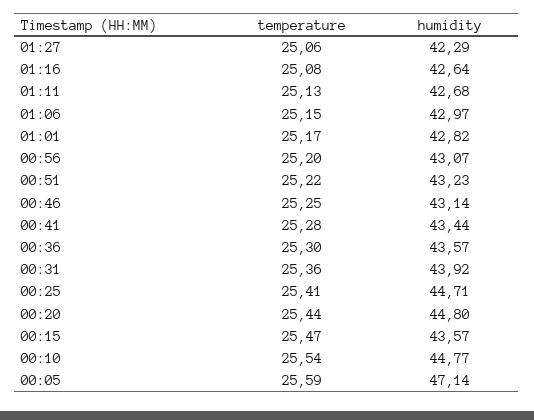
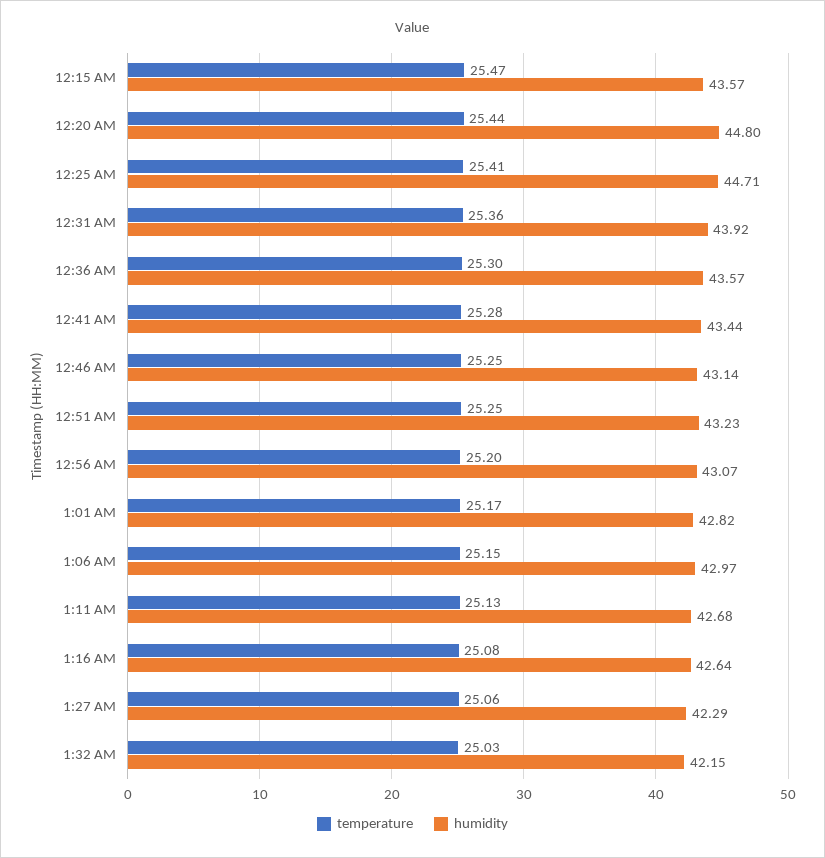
temperature, 00:51: 25.22 -> 25.25
temperature, 00:10: 25.54 -> none
humidity, 00:10: 44.77 -> none
temperature, 00:05: 25.59 -> none
humidity, 00:05: 47.14 -> none
temperature, 1:32 AM: none -> 25.03
humidity, 1:32 AM: none -> 42.15

